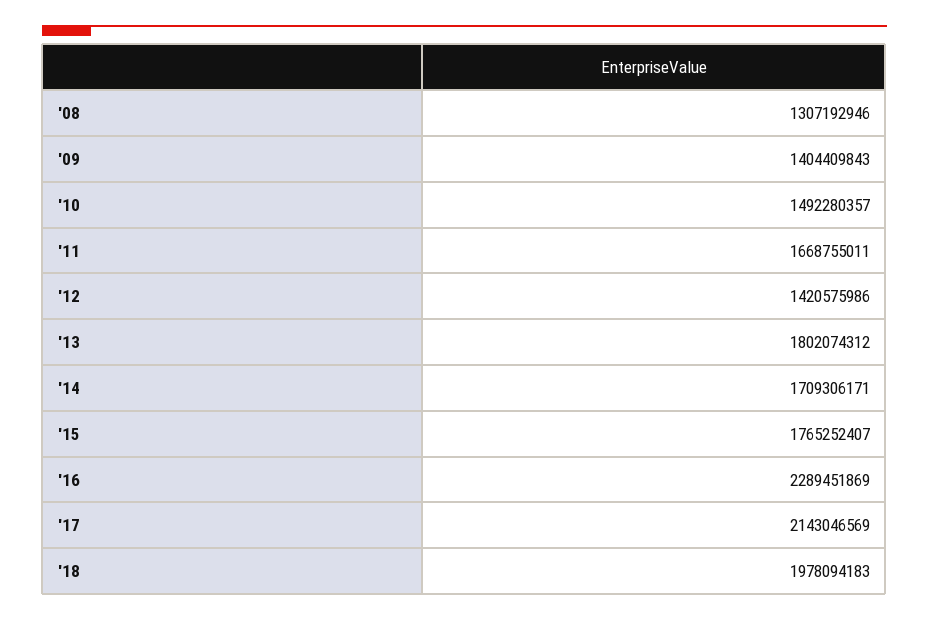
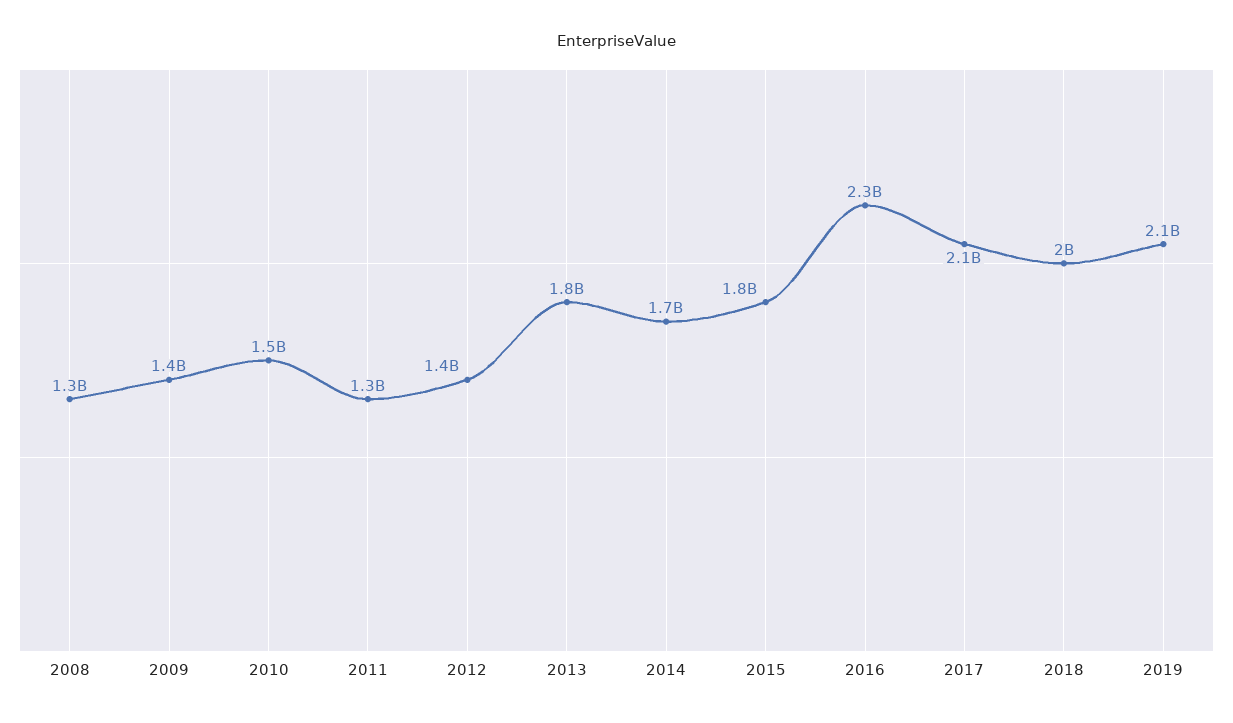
'11: 1668755011 -> 1300000000
2019: none -> 2100000000

